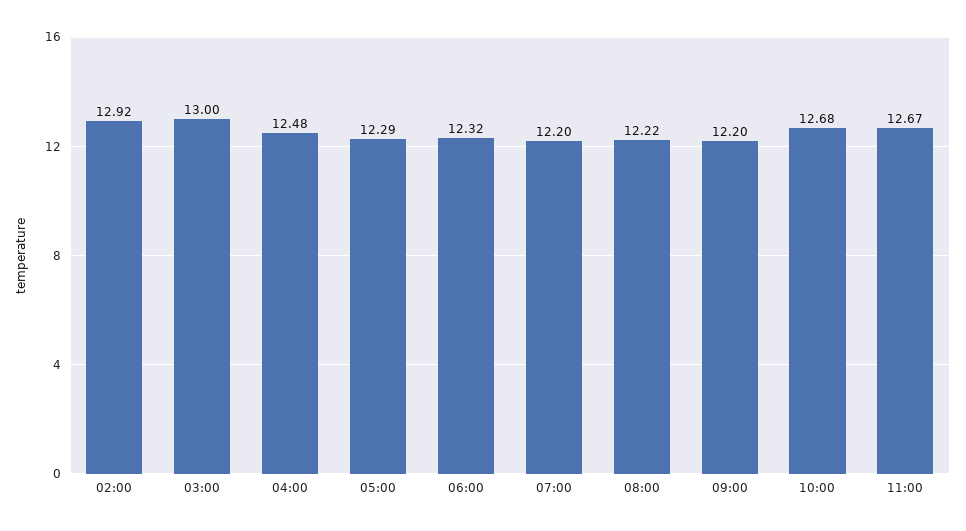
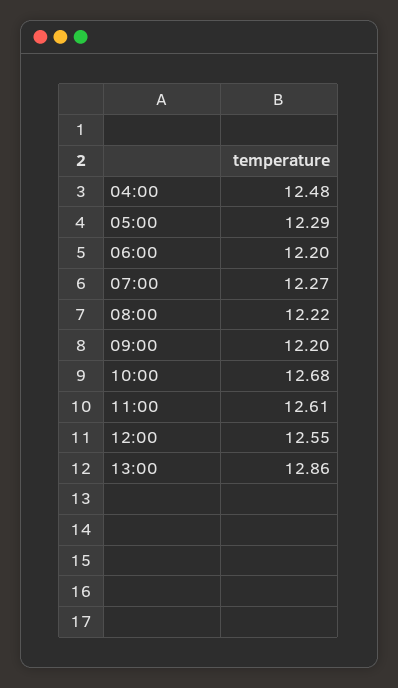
02:00: 12.92 -> none
03:00: 13 -> none
06:00: 12.32 -> 12.2
07:00: 12.2 -> 12.27
11:00: 12.67 -> 12.61
12:00: none -> 12.55
13:00: none -> 12.86

